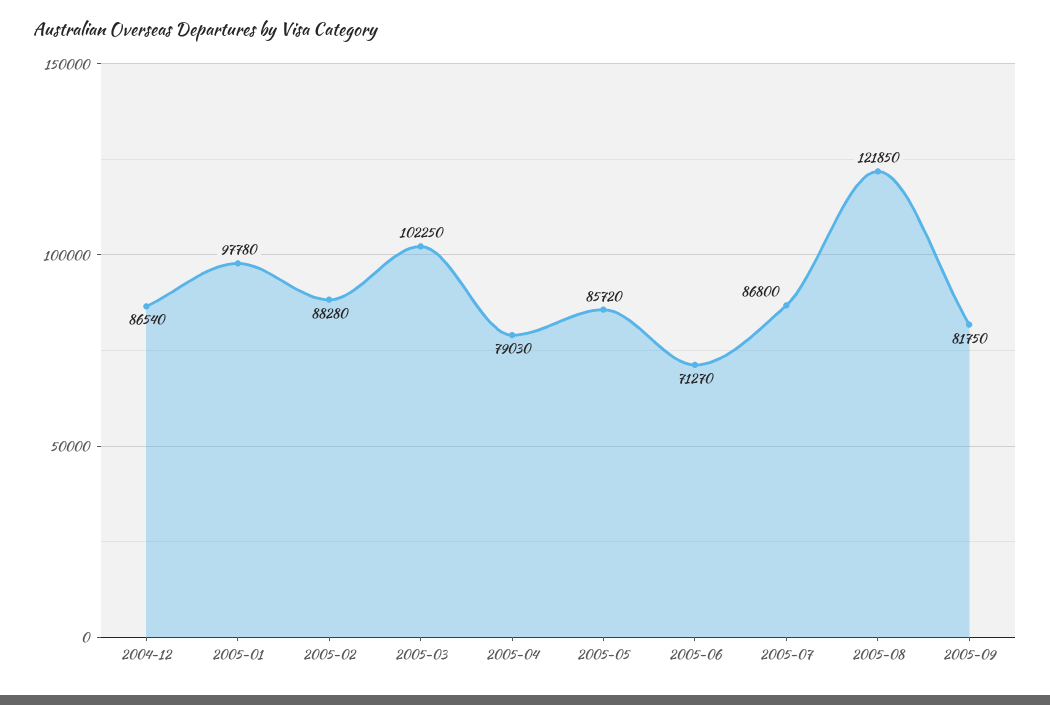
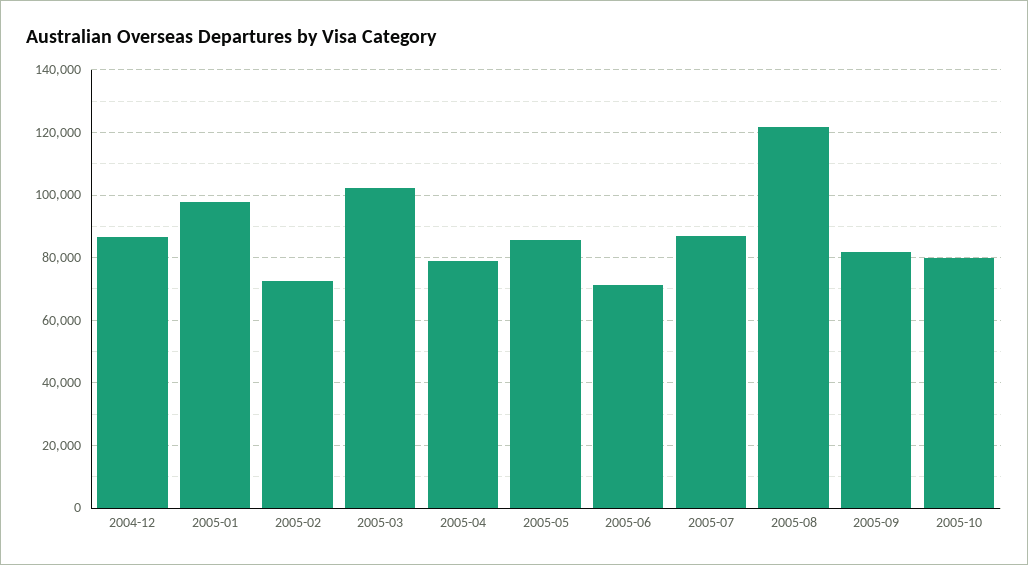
2005-02: 88280 -> 72000
2005-10: none -> 80000

